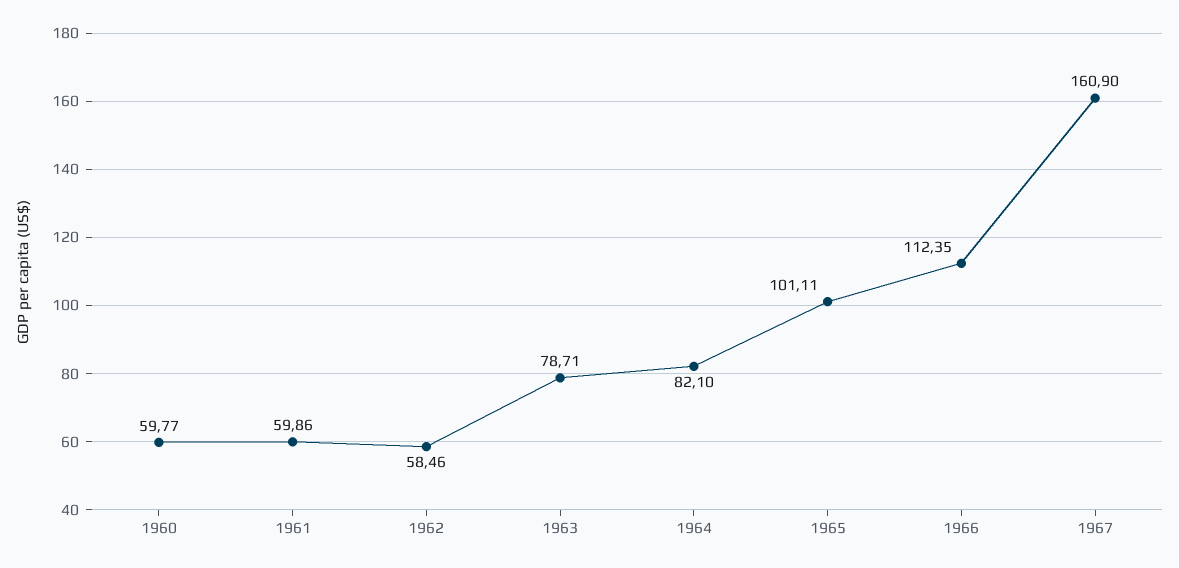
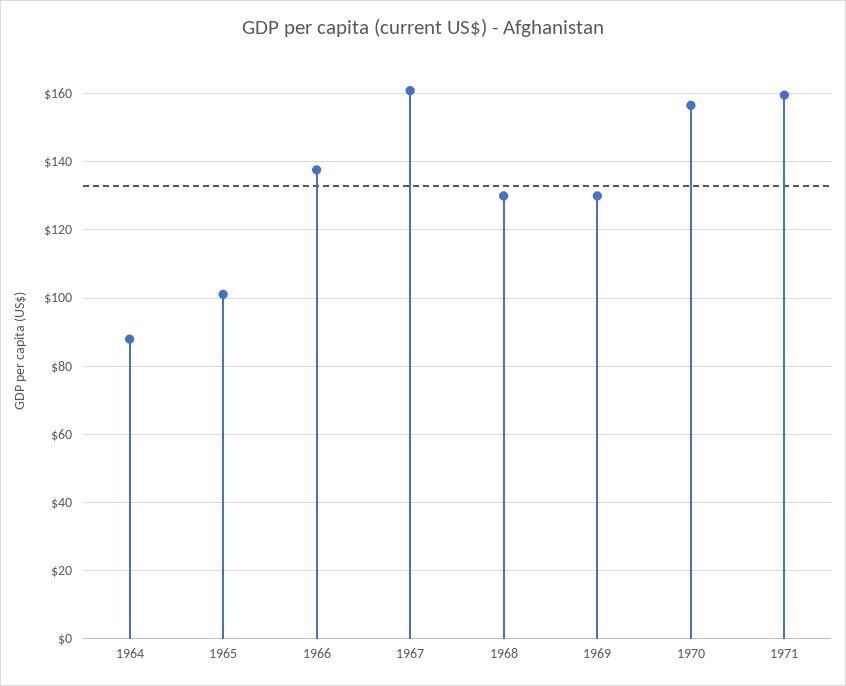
1960: 59.77 -> none
1961: 59.86 -> none
1962: 58.46 -> none
1963: 78.71 -> none
1964: 82.1 -> 88
1966: 112.35 -> 138
1968: none -> 130
1969: none -> 130
1970: none -> 156
1971: none -> 160

